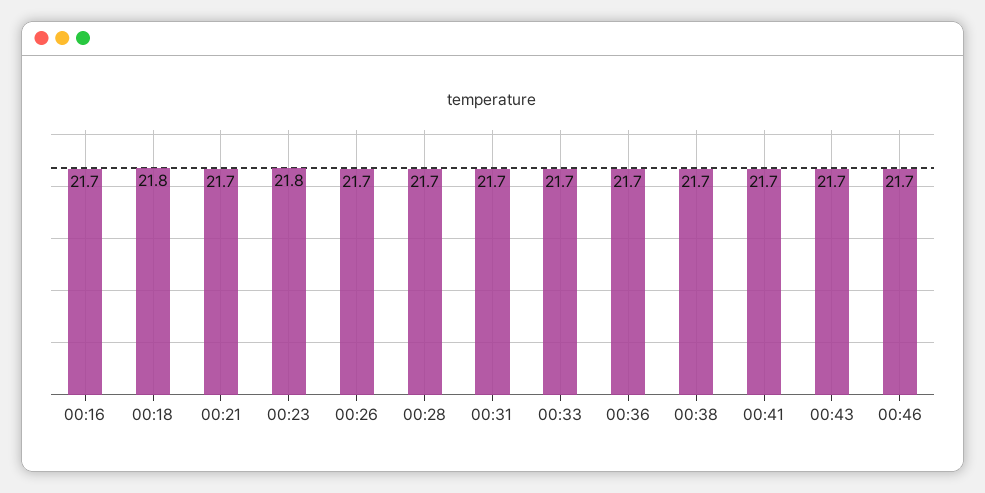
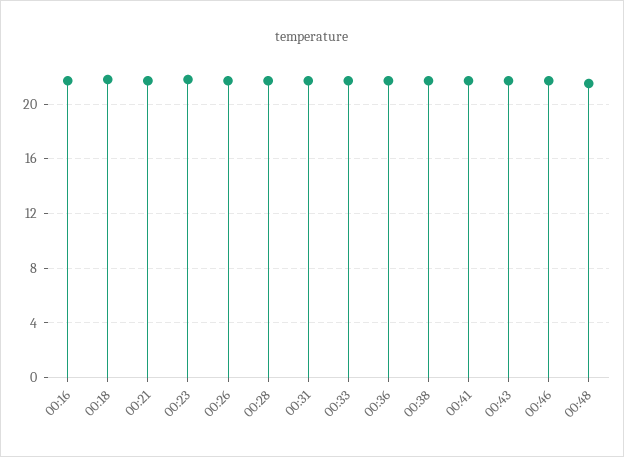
00:48: none -> 21.5

